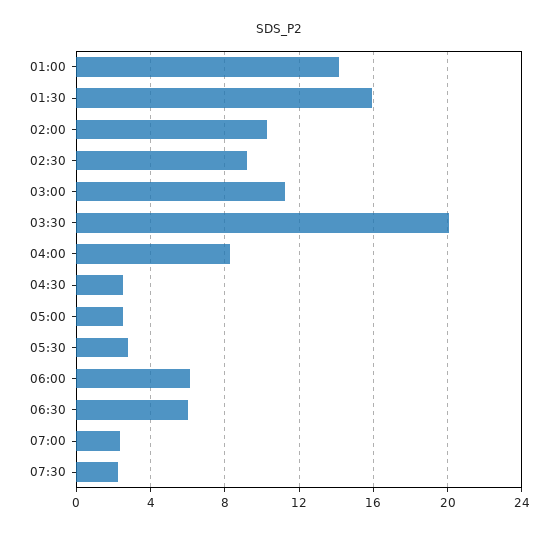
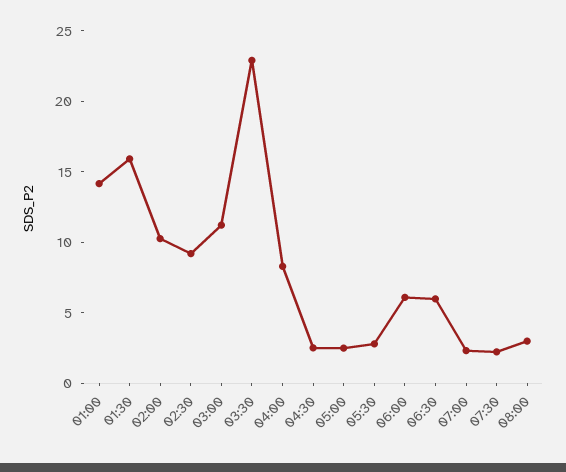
03:30: 20 -> 23
08:00: none -> 3

